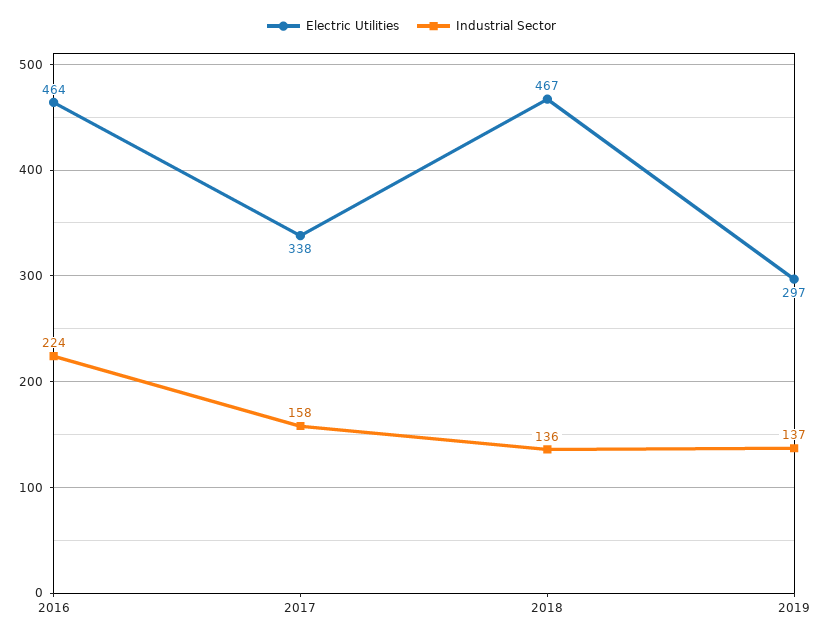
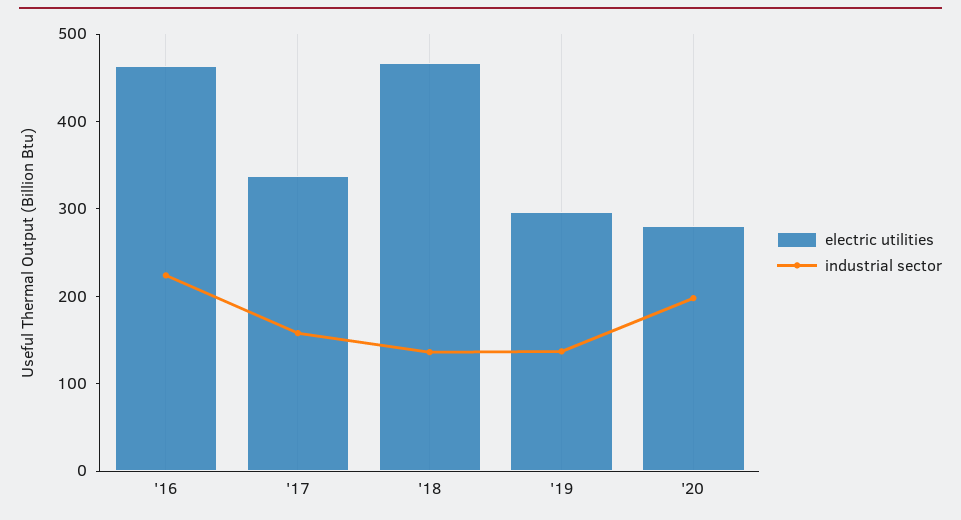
Electric Utilities, '20: none -> 280
Industrial Sector, '20: none -> 200

